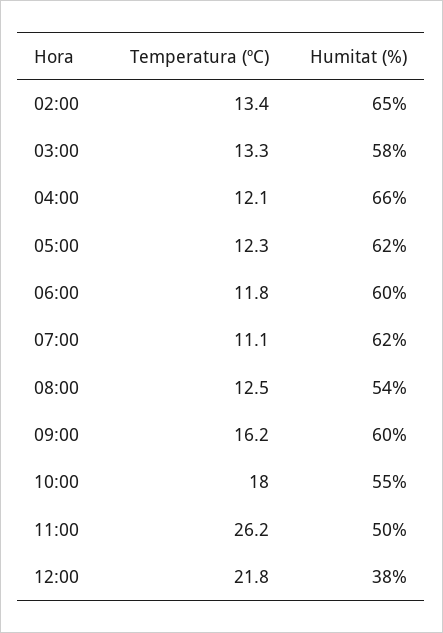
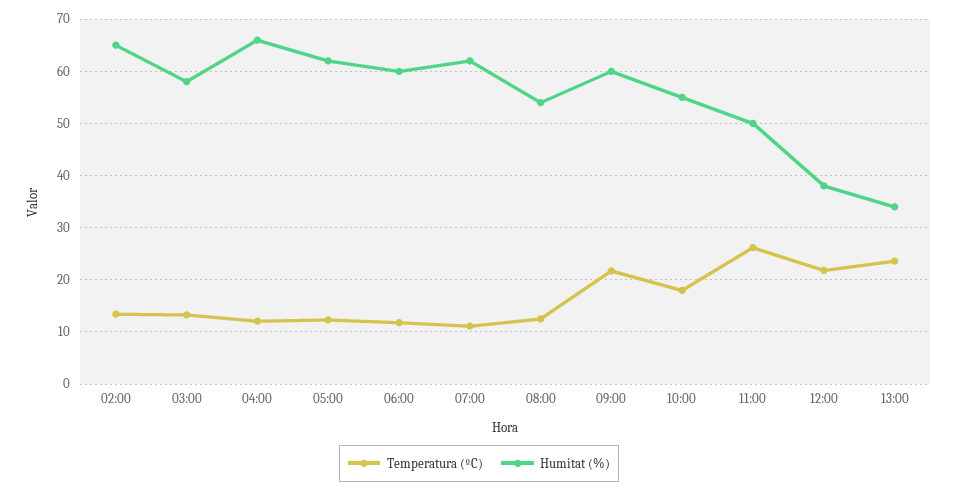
Temperatura (ºC), 09:00: 16.2 -> 22
Temperatura (ºC), 13:00: none -> 24
Humitat (%), 13:00: none -> 34

